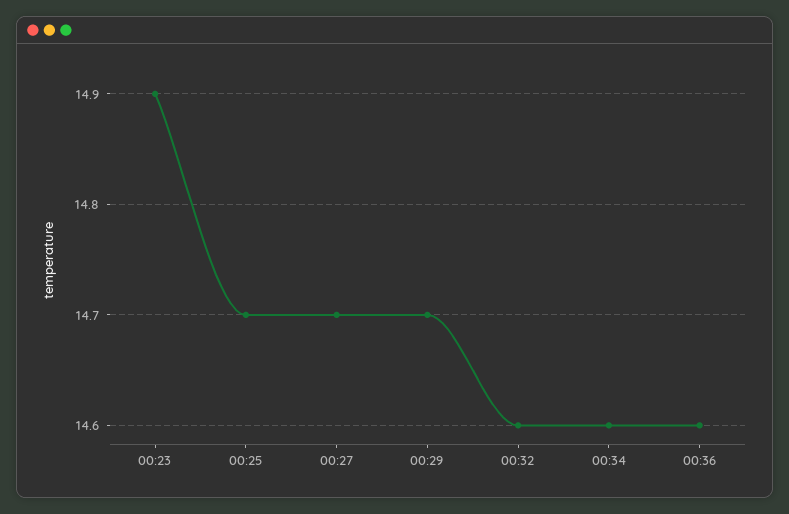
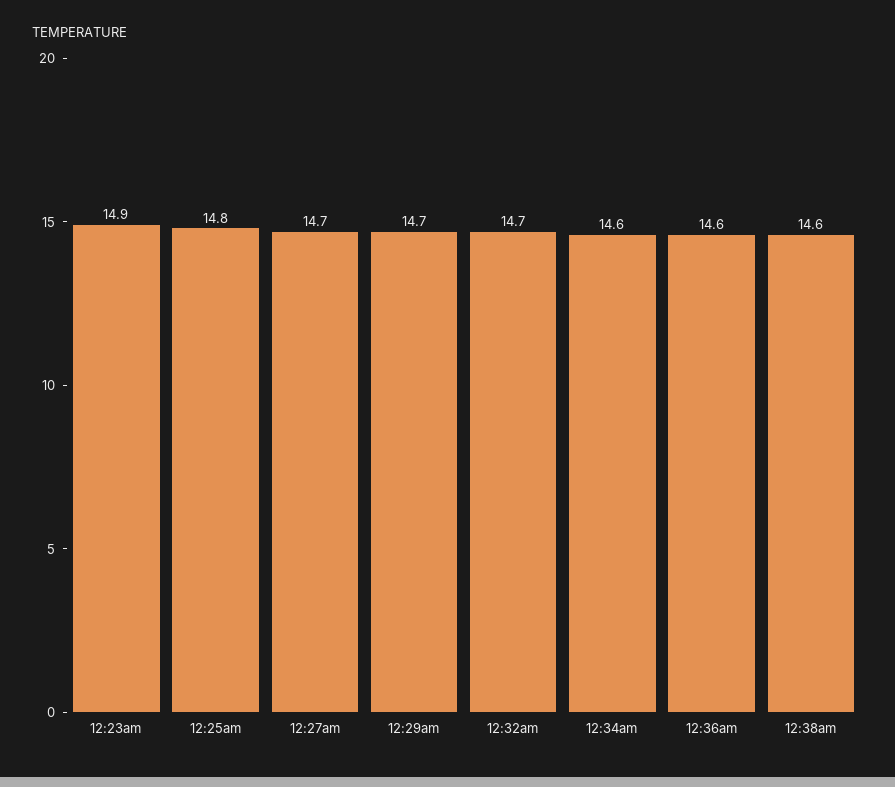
00:25: 14.7 -> 14.8
00:32: 14.6 -> 14.7
12:38am: none -> 14.6

